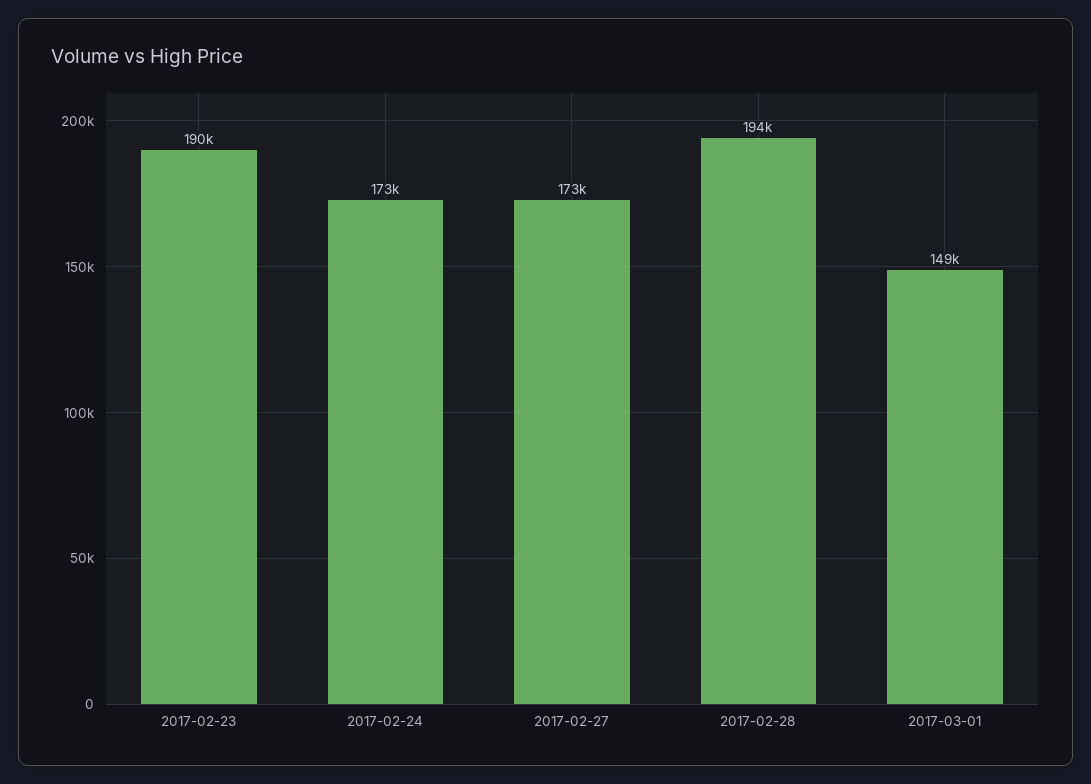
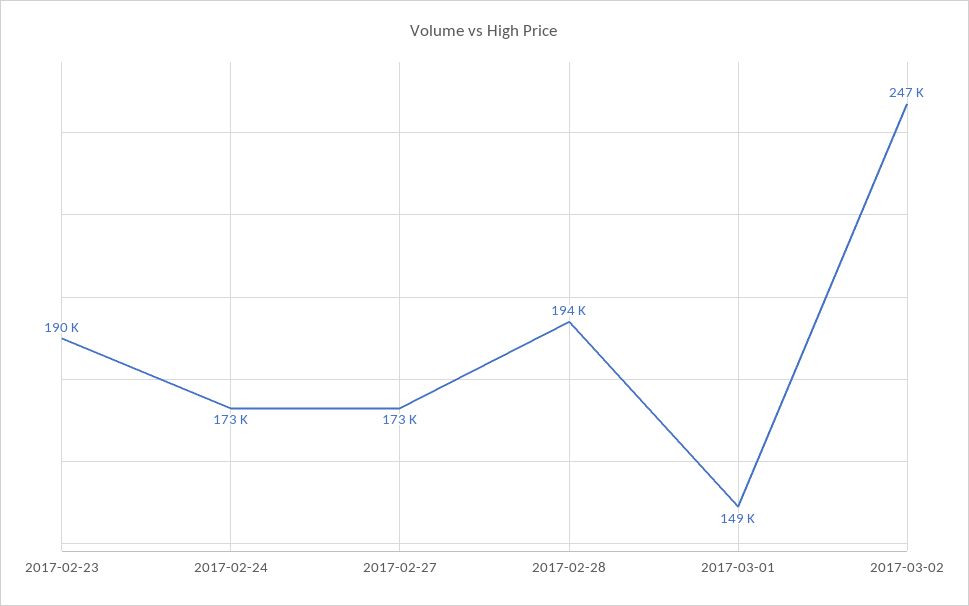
2017-03-02: none -> 247000

